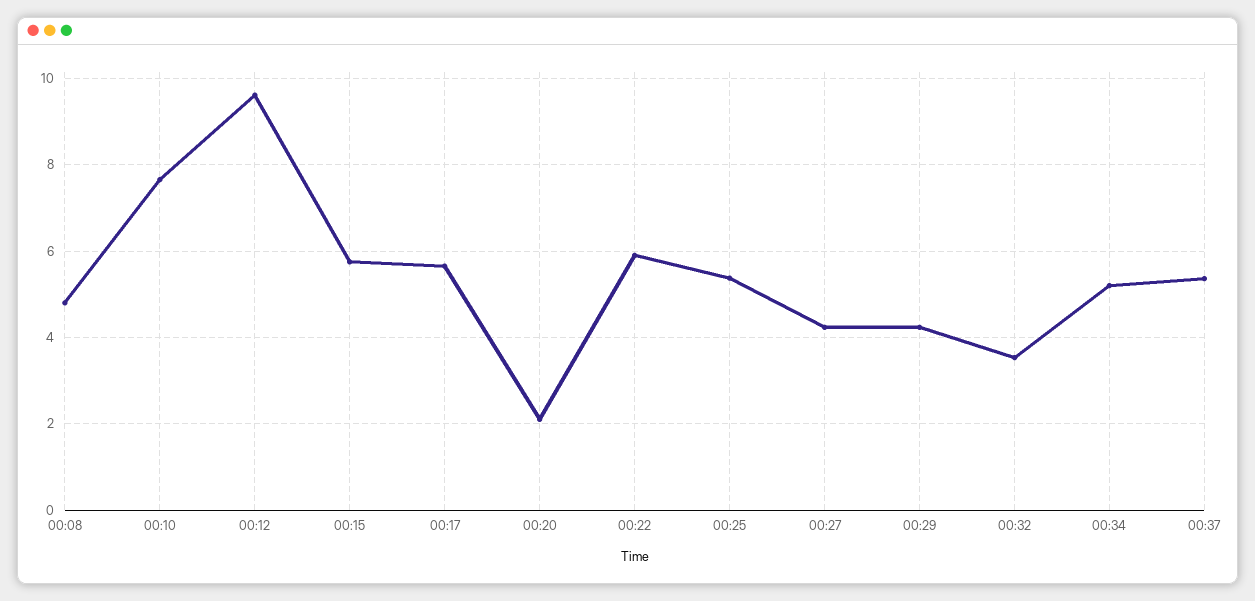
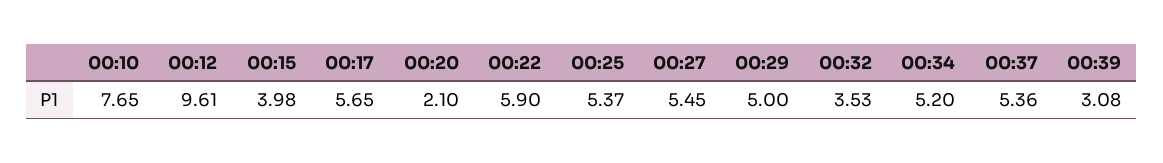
00:08: 4.8 -> none
00:15: 5.8 -> 3.98
00:27: 4.2 -> 5.45
00:29: 4.2 -> 5
00:39: none -> 3.08

